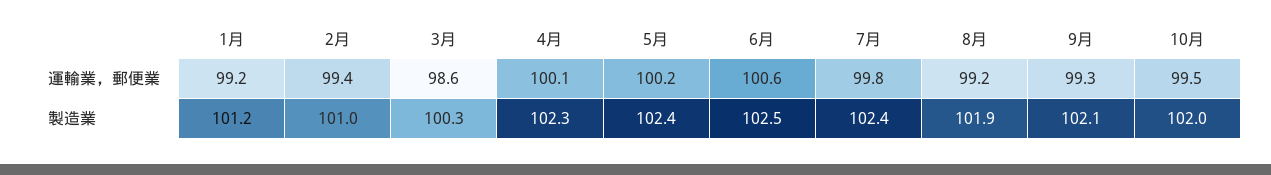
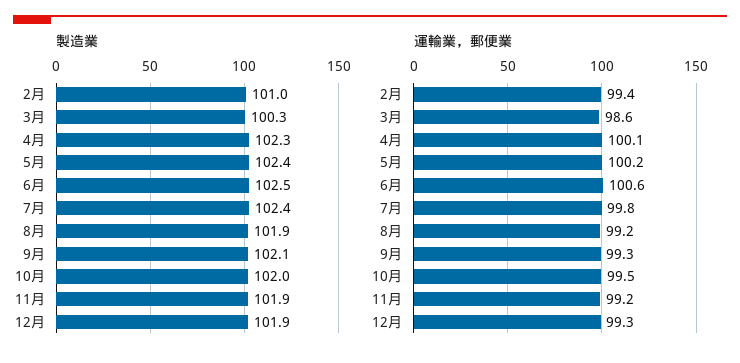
運輸業，郵便業, 1月: 99.2 -> none
製造業, 1月: 101.2 -> none
製造業, 11月: none -> 101.9
製造業, 12月: none -> 101.9
運輸業，郵便業, 11月: none -> 99.2
運輸業，郵便業, 12月: none -> 99.3

